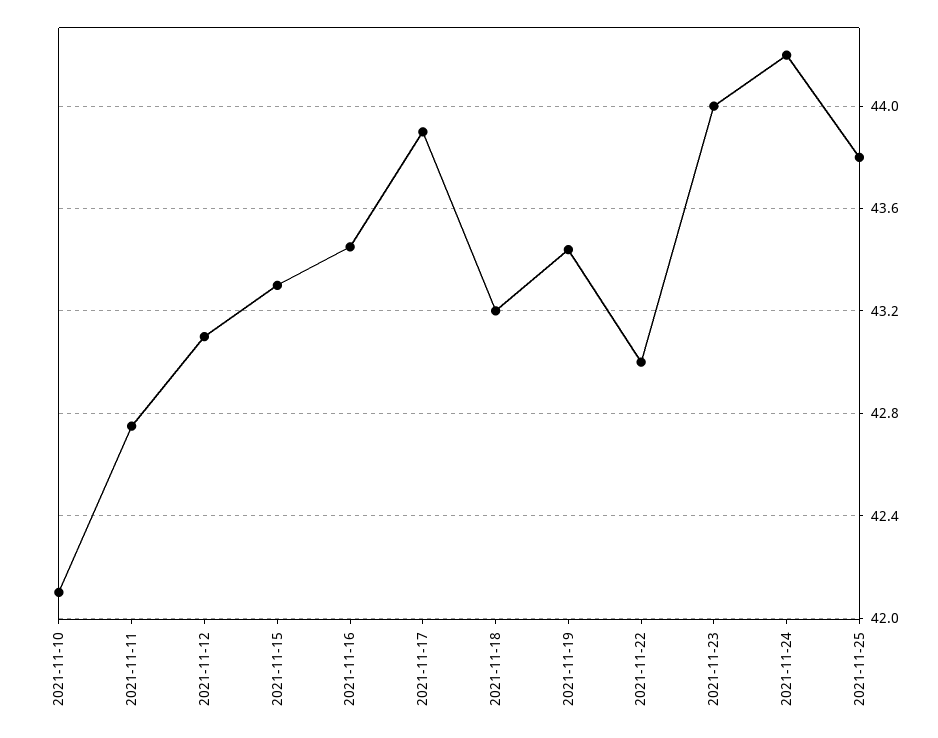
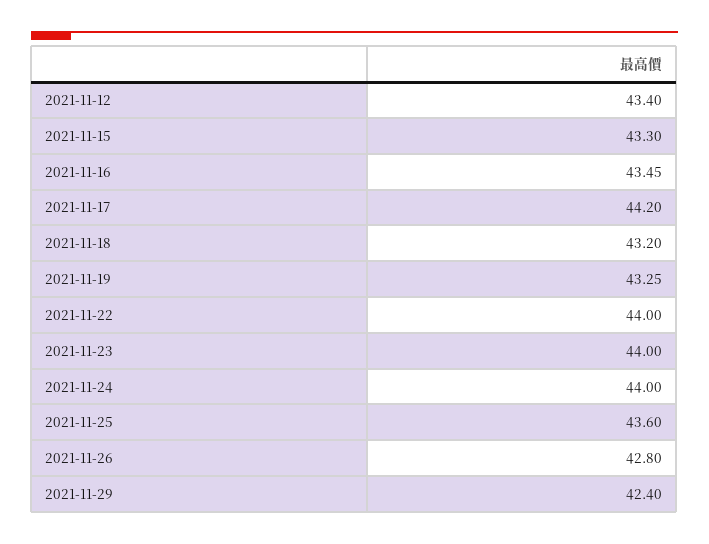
2021-11-10: 42.1 -> none
2021-11-11: 42.75 -> none
2021-11-12: 43.1 -> 43.4
2021-11-17: 43.9 -> 44.2
2021-11-19: 43.45 -> 43.25
2021-11-22: 43 -> 44
2021-11-24: 44.2 -> 44
2021-11-25: 43.8 -> 43.6
2021-11-26: none -> 42.8
2021-11-29: none -> 42.4

